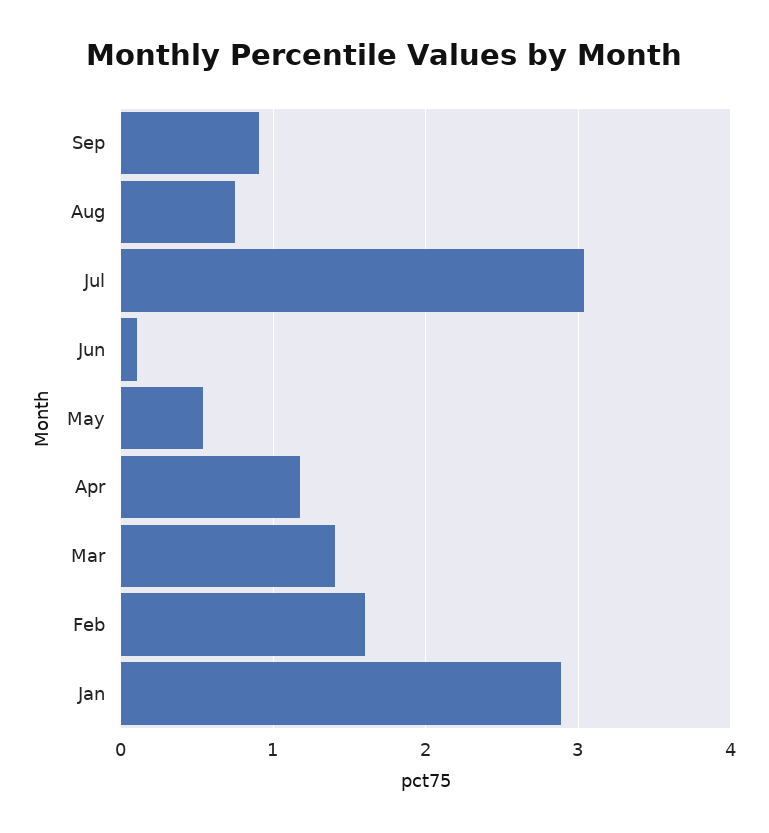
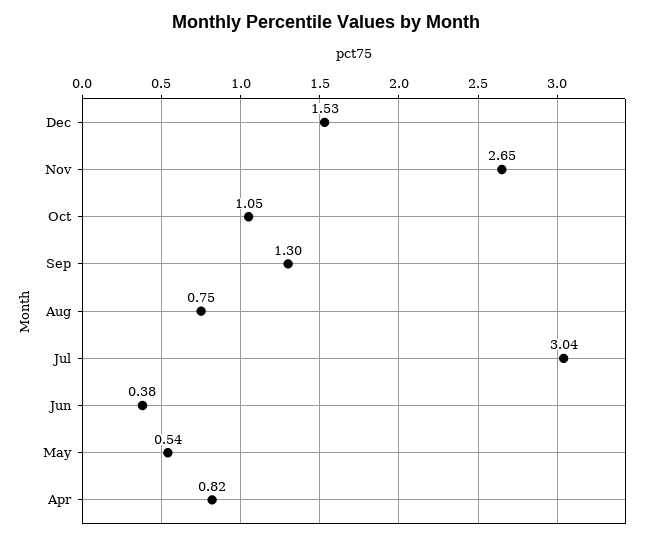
Sep: 0.9 -> 1.3
Jun: 0.1 -> 0.38
Apr: 1.2 -> 0.82
Mar: 1.4 -> none
Feb: 1.6 -> none
Jan: 2.9 -> none
Dec: none -> 1.53
Nov: none -> 2.65
Oct: none -> 1.05

